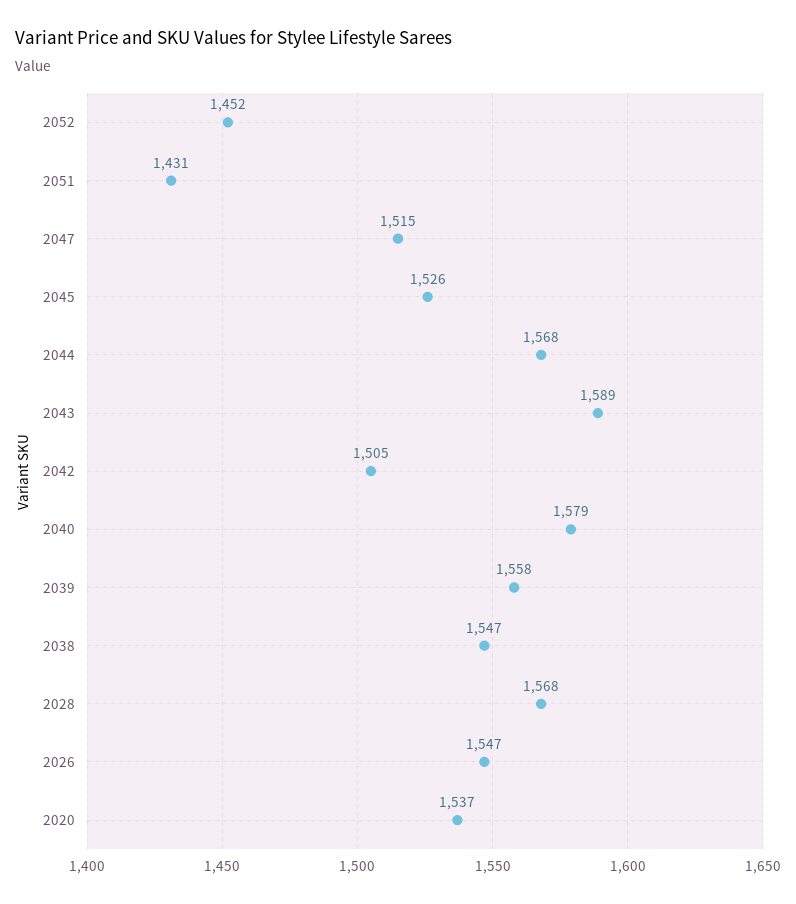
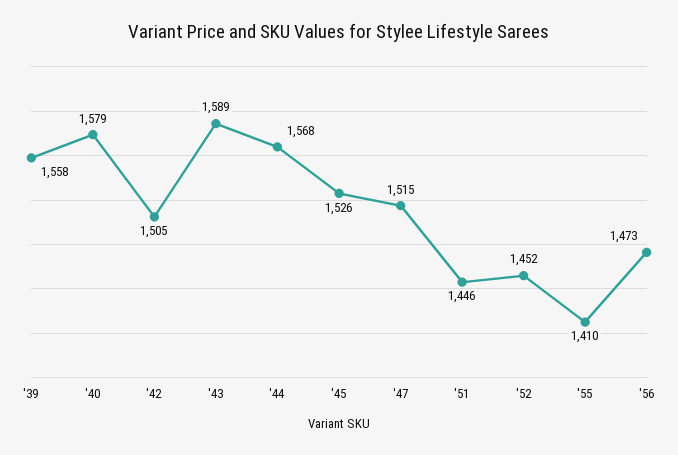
2051: 1431 -> 1446
2038: 1547 -> none
2028: 1568 -> none
2026: 1547 -> none
2020: 1537 -> none
'55: none -> 1410
'56: none -> 1473

